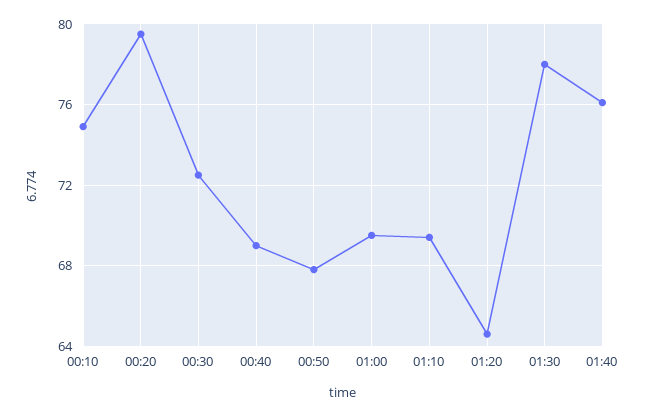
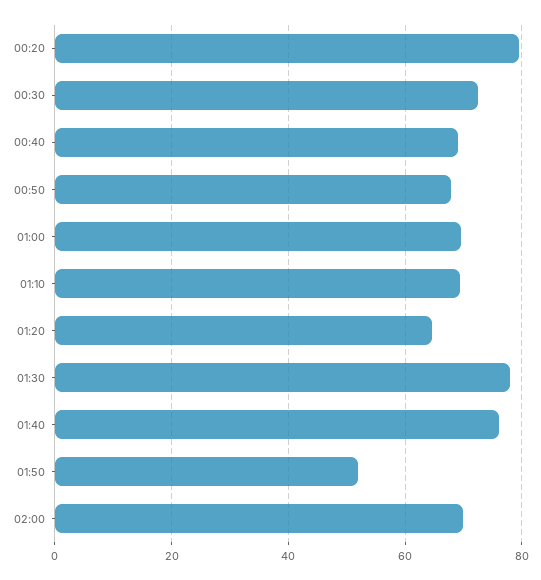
00:10: 75 -> none
01:50: none -> 52
02:00: none -> 70

